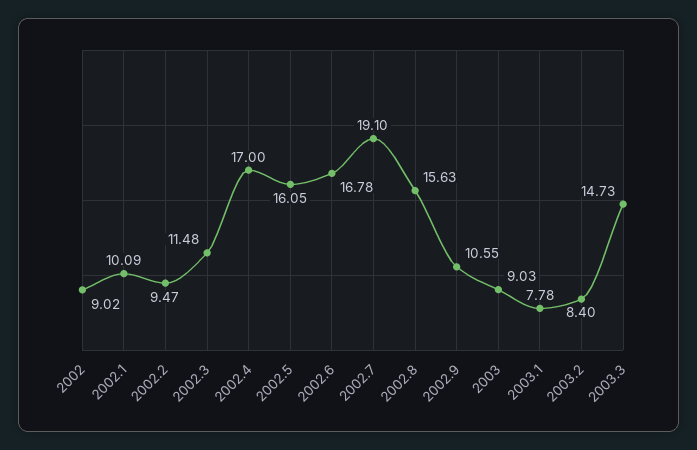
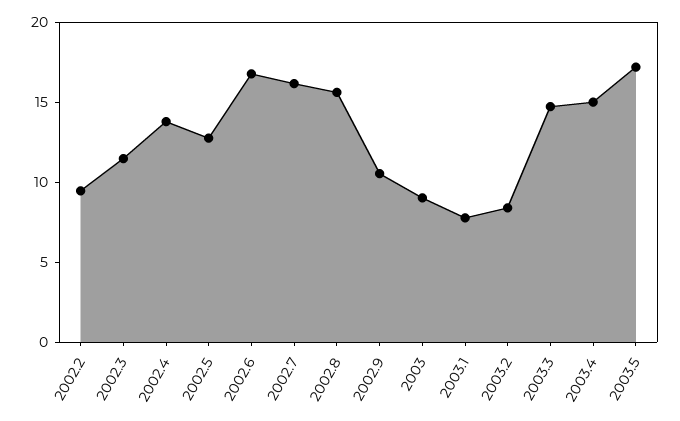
2002: 9.02 -> none
2002.1: 10.09 -> none
2002.4: 17 -> 14
2002.5: 16.05 -> 13
2002.7: 19.1 -> 16
2003.4: none -> 15
2003.5: none -> 17

